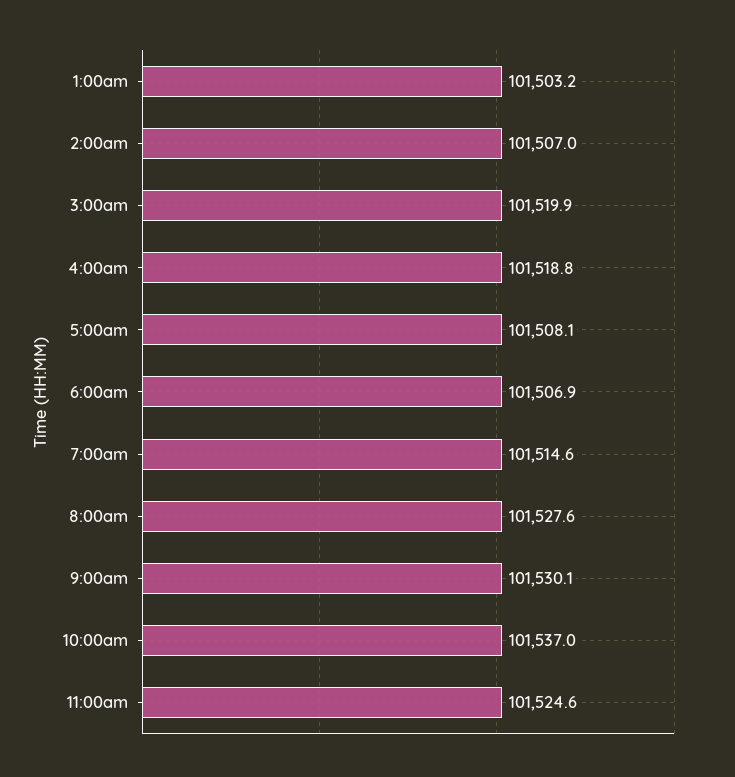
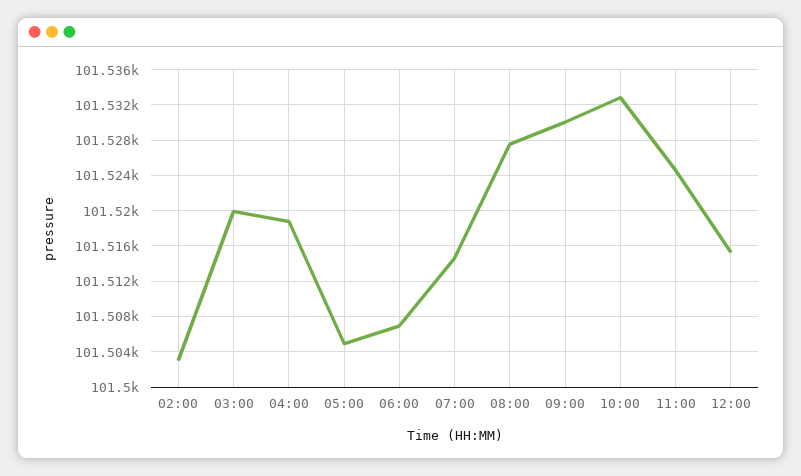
1:00am: 101503.2 -> none
2:00am: 101507 -> 101503
5:00am: 101508.1 -> 101505
10:00am: 101537 -> 101533
12:00: none -> 101515

